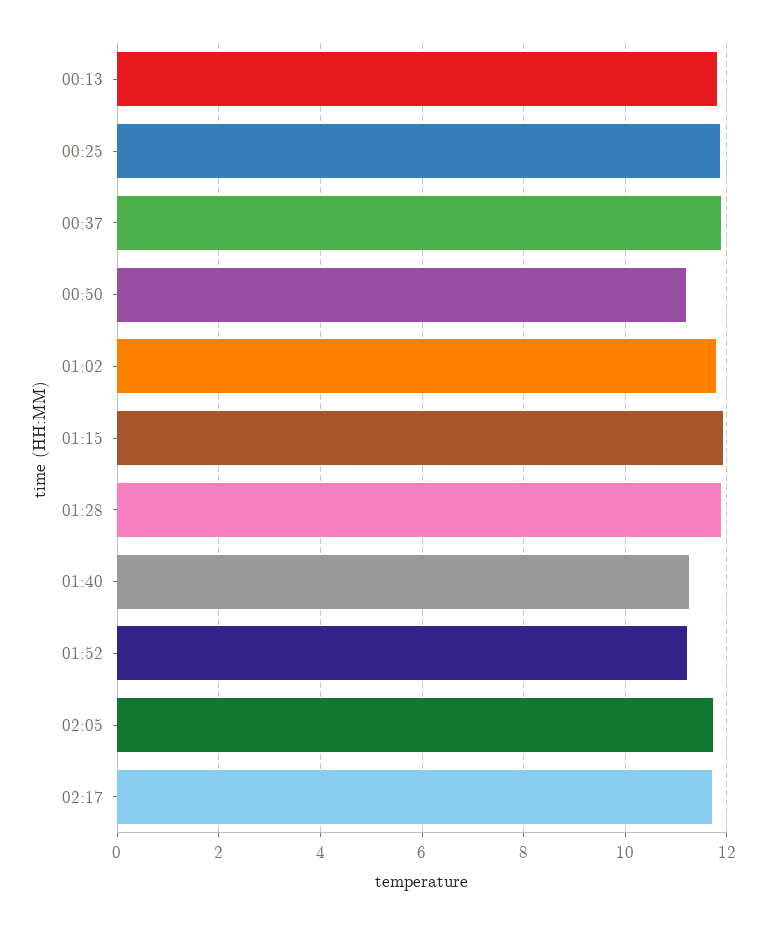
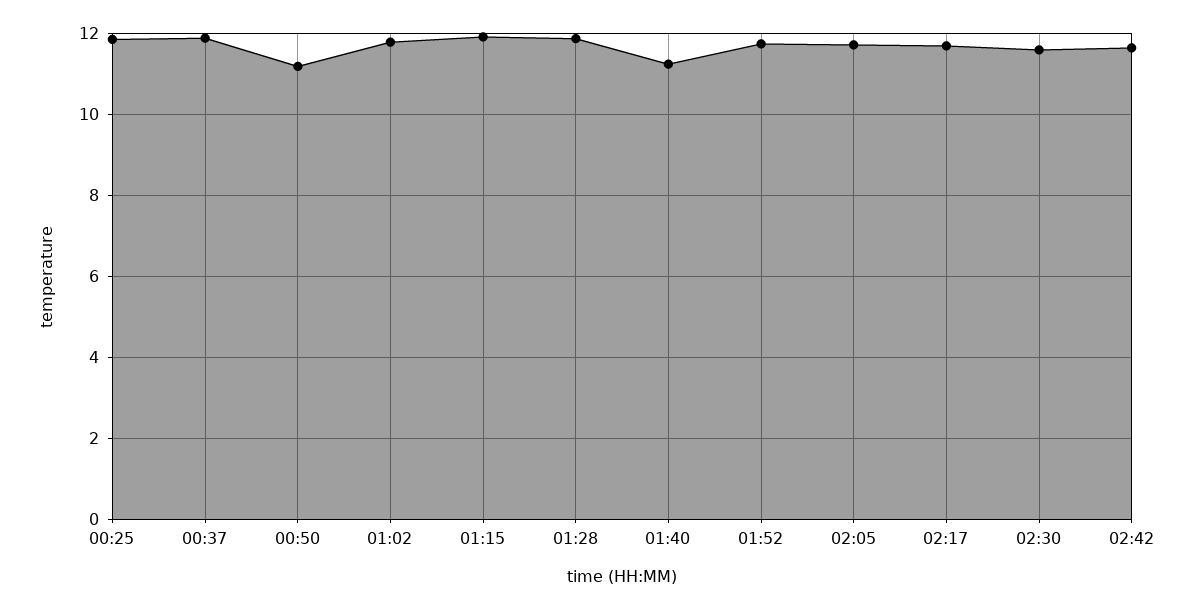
00:13: 11.8 -> none
01:52: 11.2 -> 11.8
02:30: none -> 11.6
02:42: none -> 11.6

